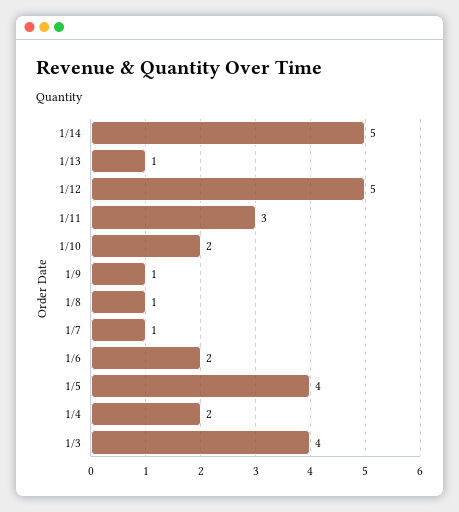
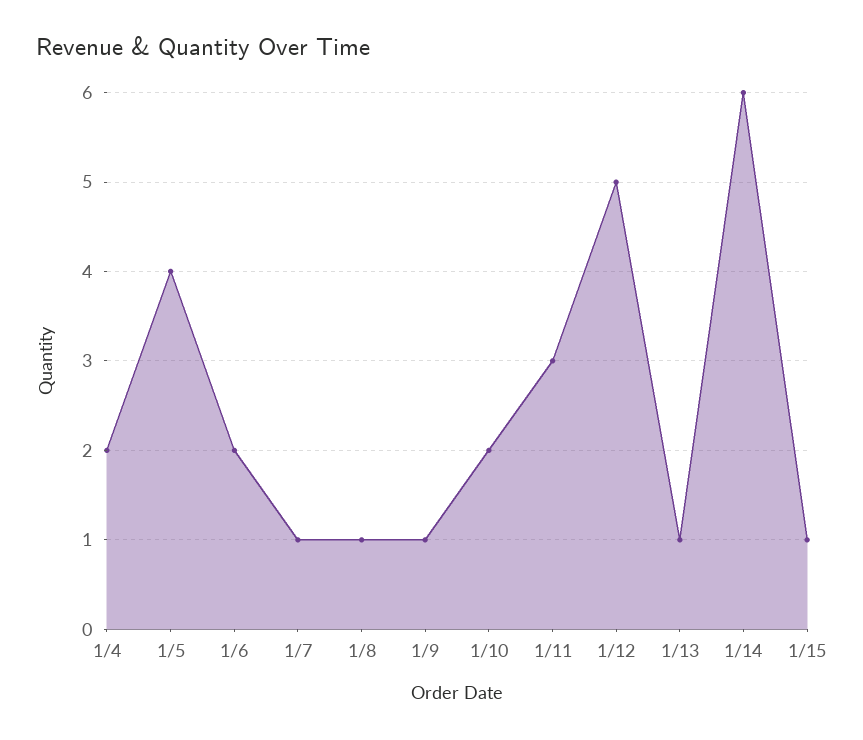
1/14: 5 -> 6
1/3: 4 -> none
1/15: none -> 1

